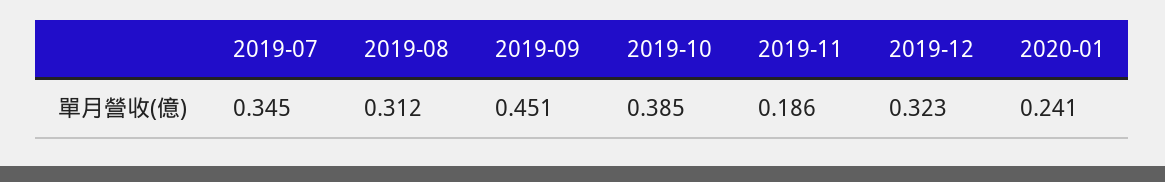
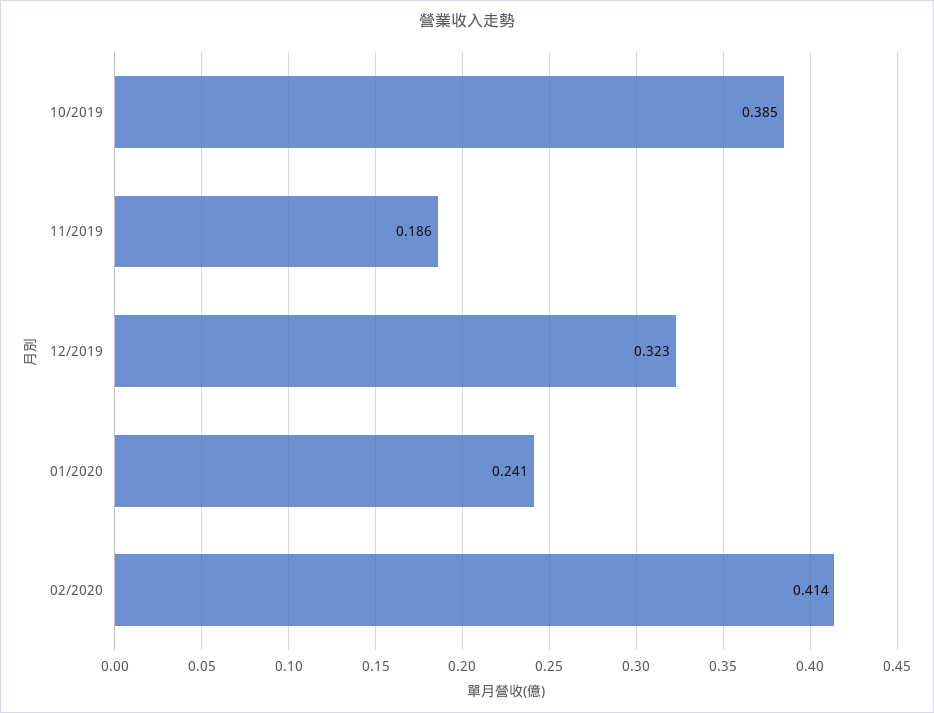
2019-07: 0.345 -> none
2019-08: 0.312 -> none
2019-09: 0.451 -> none
02/2020: none -> 0.414

